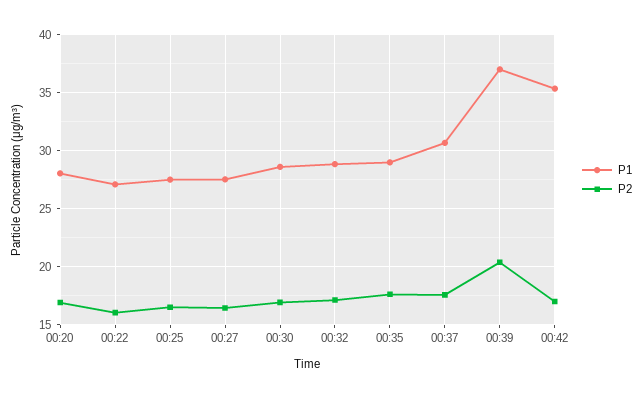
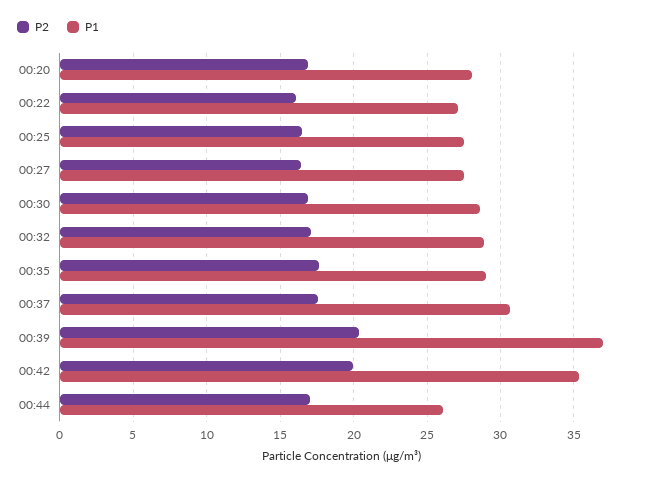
P2, 00:42: 17 -> 20
P2, 00:44: none -> 17
P1, 00:44: none -> 26

